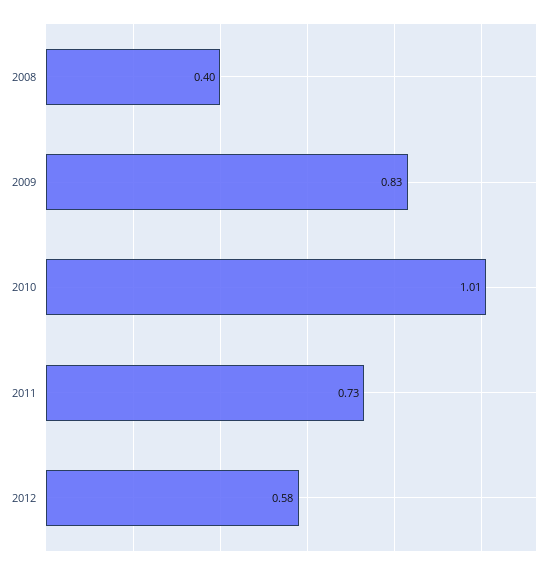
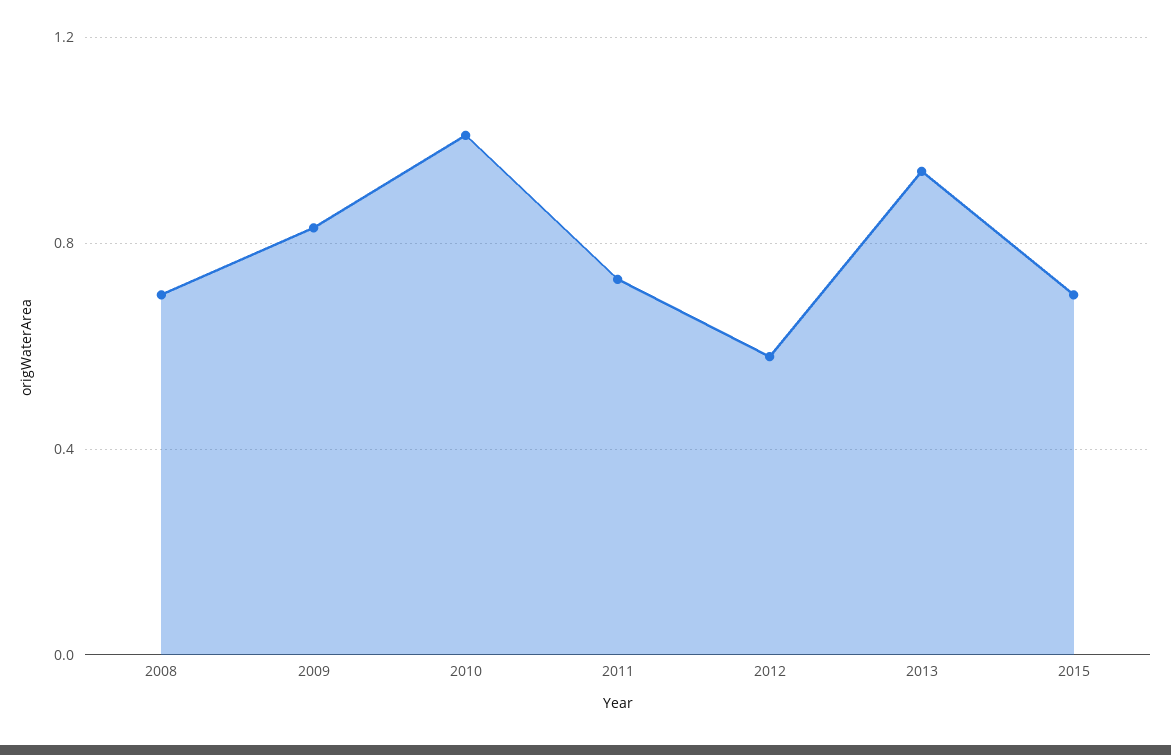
2008: 0.4 -> 0.7
2013: none -> 0.95
2015: none -> 0.7

